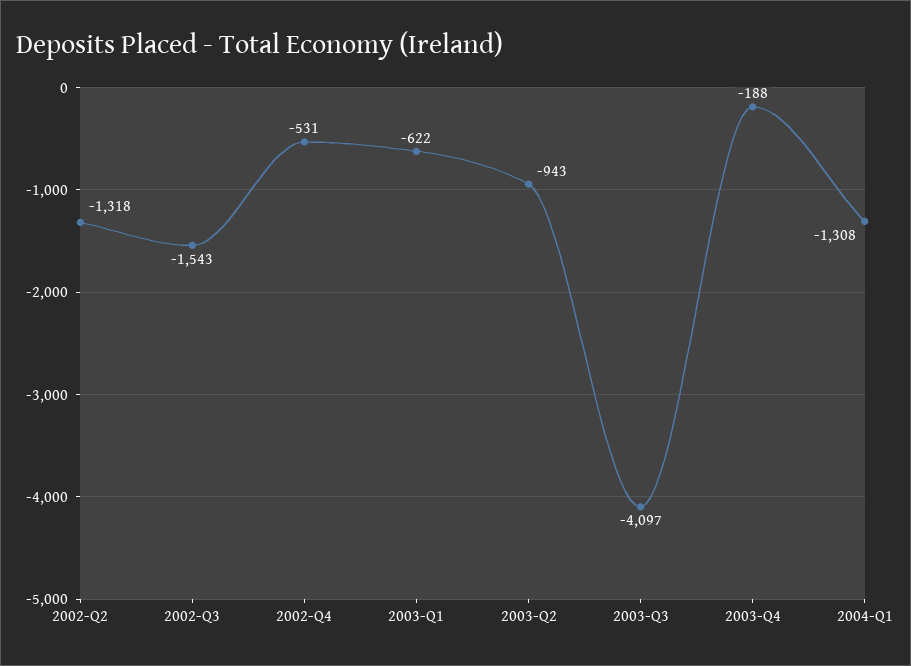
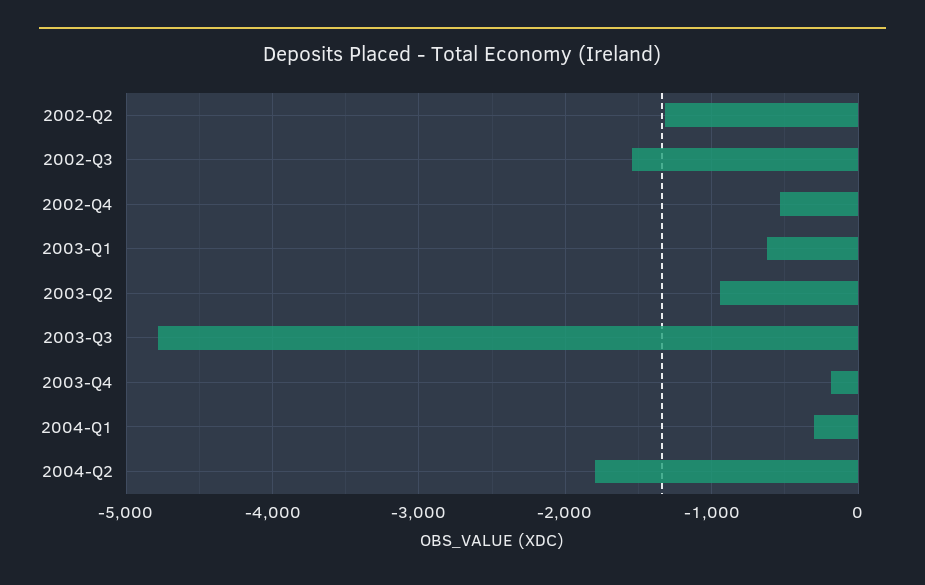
2003-Q3: -4097 -> -4800
2004-Q1: -1308 -> -300
2004-Q2: none -> -1800

